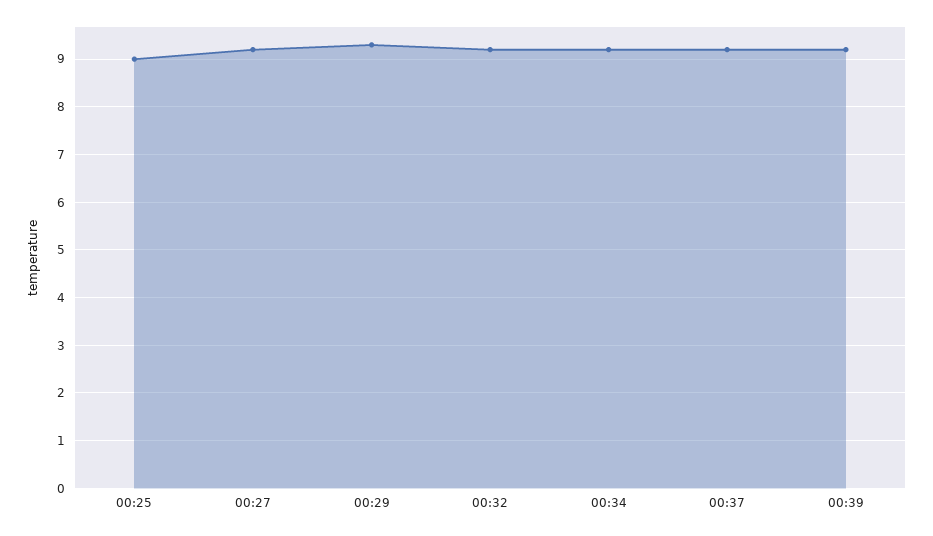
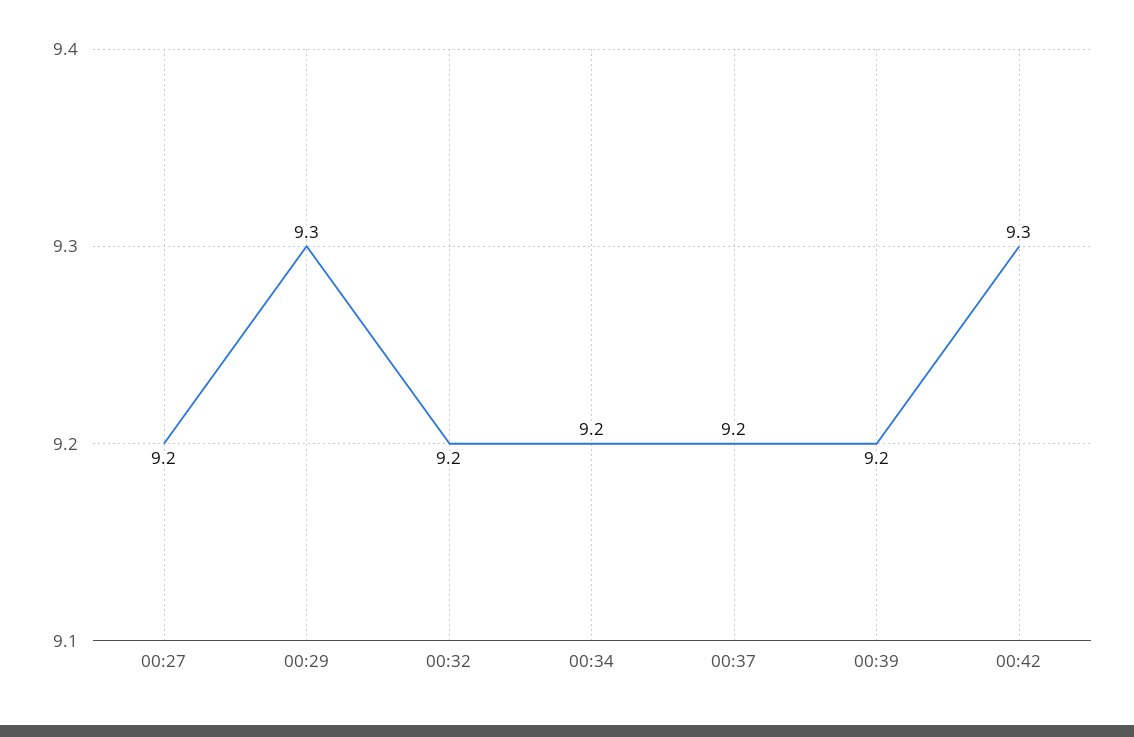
00:25: 9 -> none
00:42: none -> 9.3

